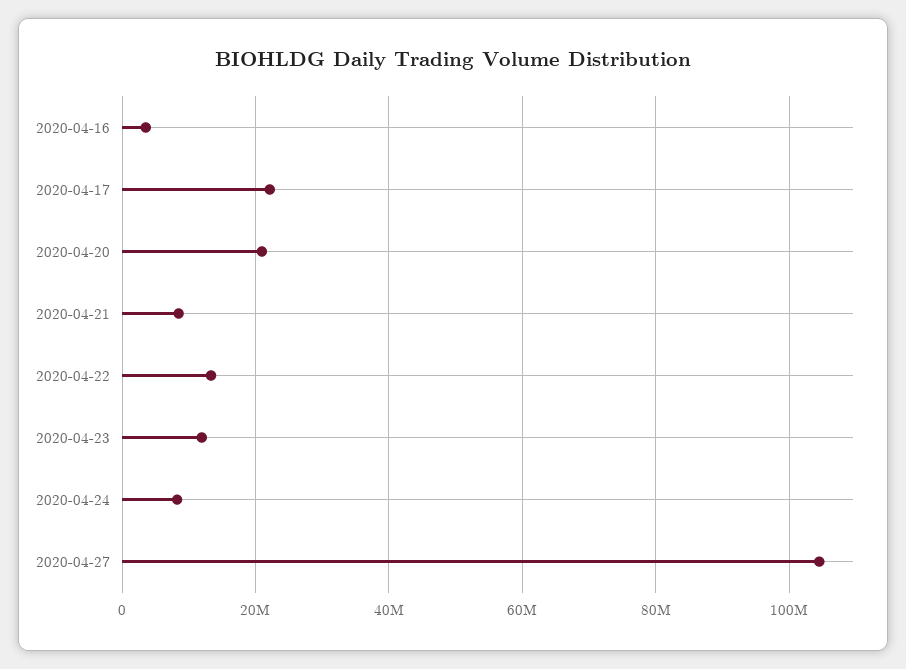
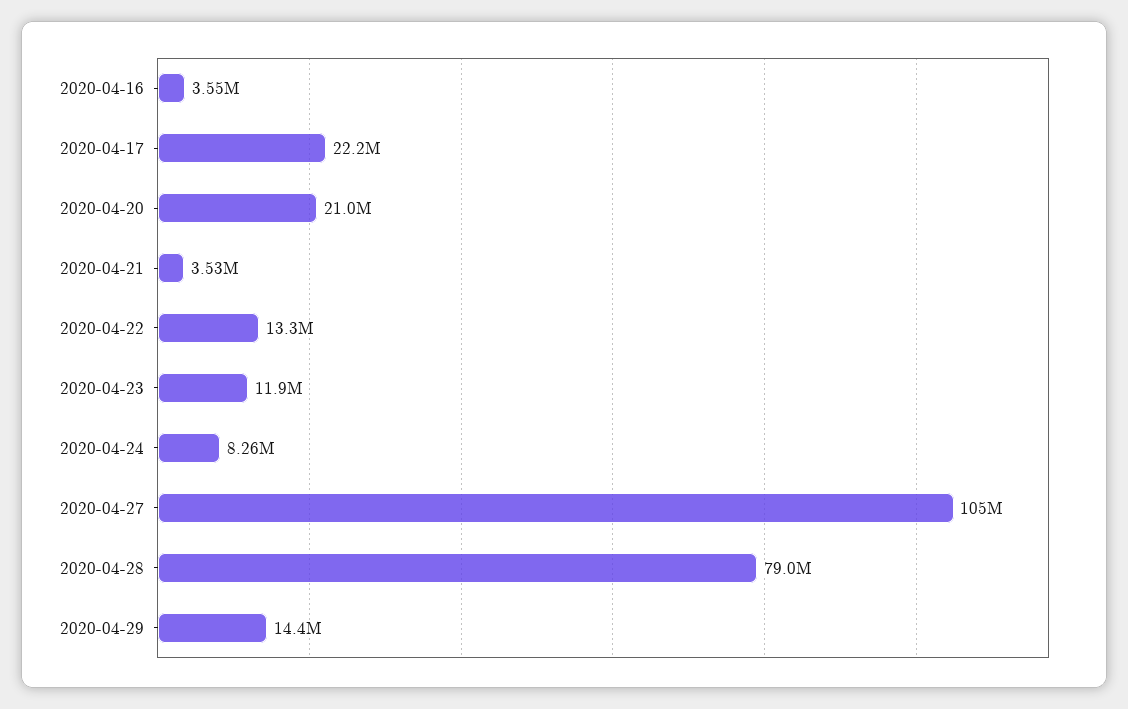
2020-04-21: 8000000 -> 3530000
2020-04-28: none -> 79000000
2020-04-29: none -> 14400000

